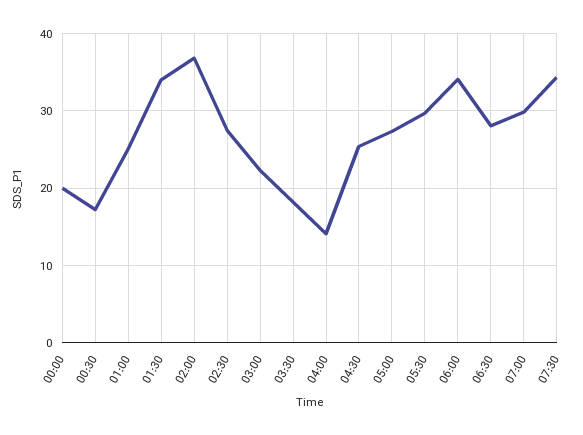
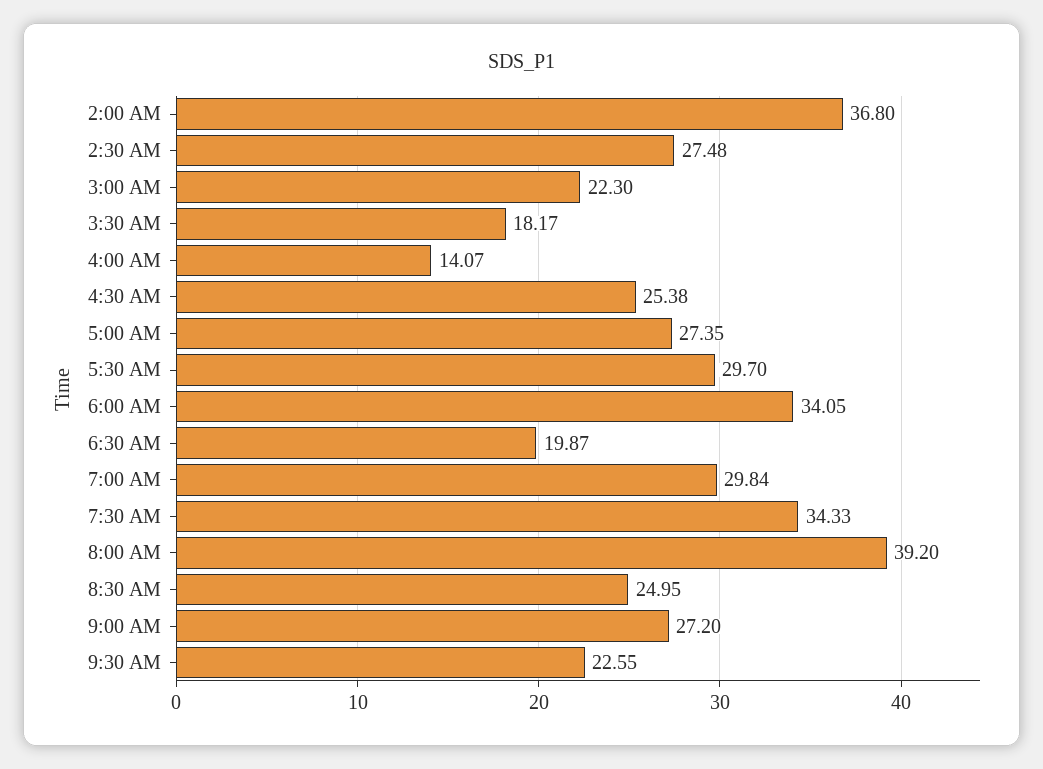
00:00: 20 -> none
00:30: 17 -> none
01:00: 25 -> none
01:30: 34 -> none
06:30: 28 -> 19.87
8:00 AM: none -> 39.2
8:30 AM: none -> 24.95
9:00 AM: none -> 27.2
9:30 AM: none -> 22.55

